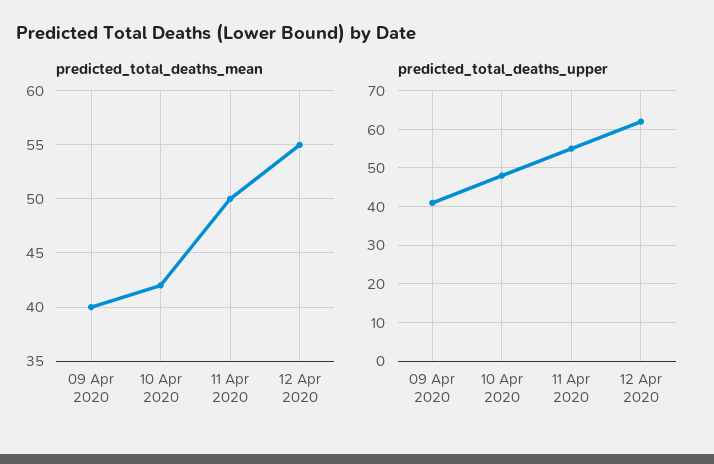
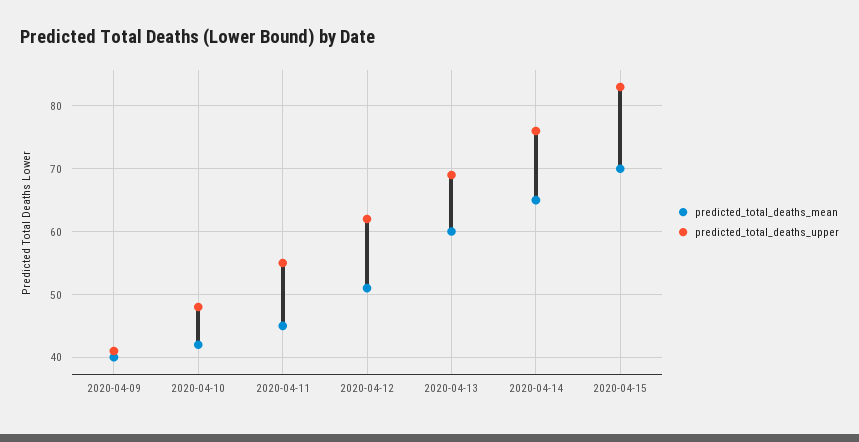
predicted_total_deaths_mean, 11 Apr 2020: 50 -> 45
predicted_total_deaths_mean, 12 Apr 2020: 55 -> 51
predicted_total_deaths_mean, 2020-04-13: none -> 60
predicted_total_deaths_upper, 2020-04-13: none -> 69
predicted_total_deaths_mean, 2020-04-14: none -> 65
predicted_total_deaths_upper, 2020-04-14: none -> 76
predicted_total_deaths_mean, 2020-04-15: none -> 70
predicted_total_deaths_upper, 2020-04-15: none -> 83

